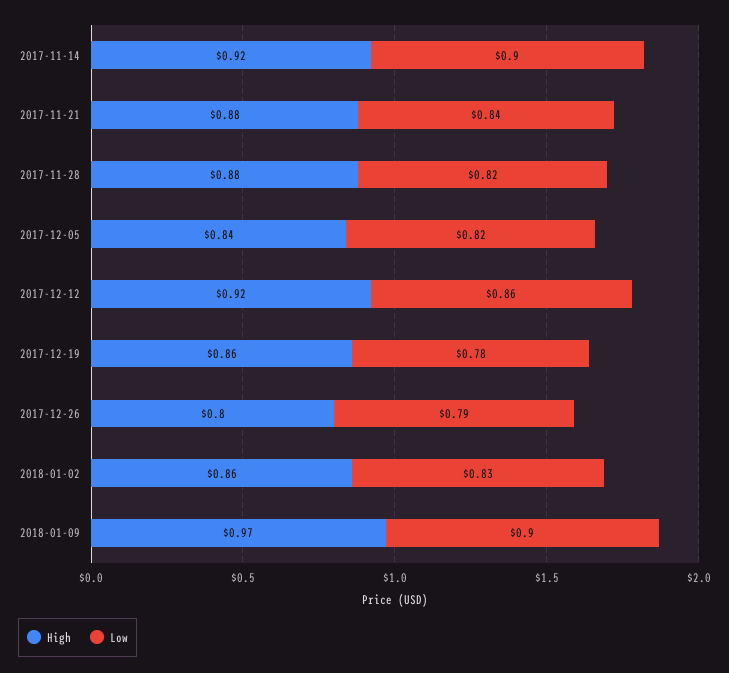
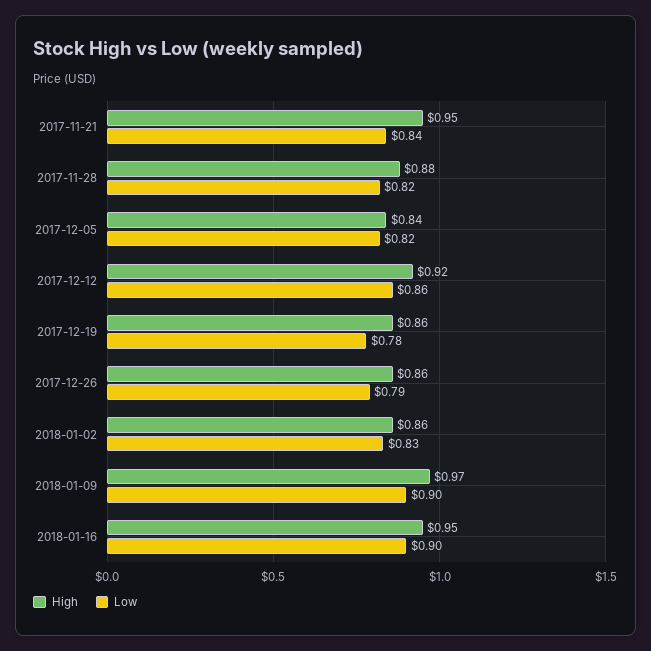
High, 2017-11-14: 0.92 -> none
Low, 2017-11-14: 0.9 -> none
High, 2017-11-21: 0.88 -> 0.95
High, 2017-12-26: 0.8 -> 0.86
High, 2018-01-16: none -> 0.95
Low, 2018-01-16: none -> 0.9

